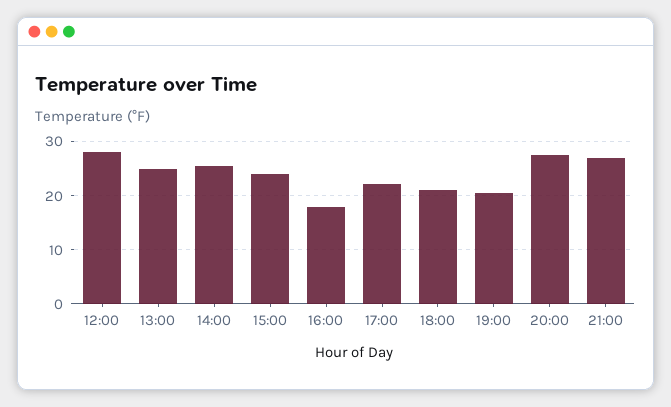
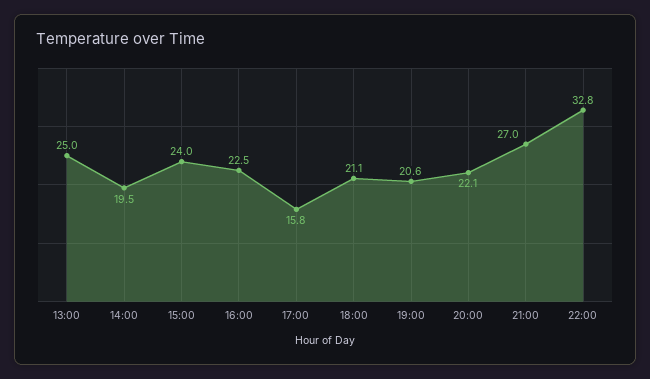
12:00: 28 -> none
14:00: 26 -> 19.5
16:00: 18 -> 22.5
17:00: 22 -> 15.8
20:00: 28 -> 22.1
22:00: none -> 32.8

